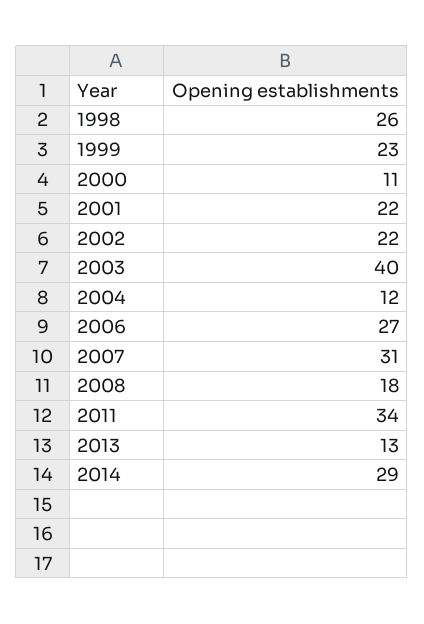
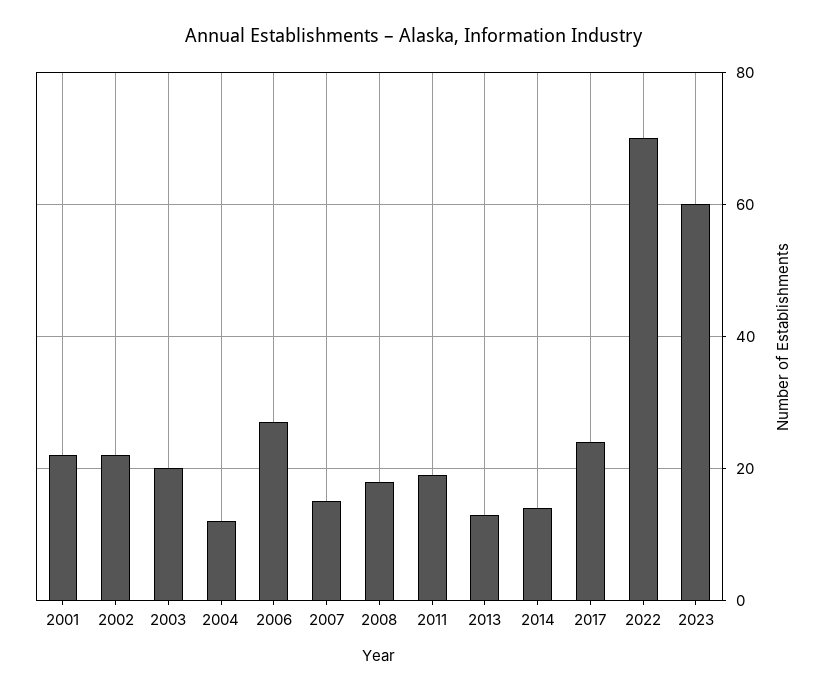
1998: 26 -> none
1999: 23 -> none
2000: 11 -> none
2003: 40 -> 20
2007: 31 -> 15
2011: 34 -> 20
2014: 29 -> 15
2017: none -> 25
2022: none -> 70
2023: none -> 60

